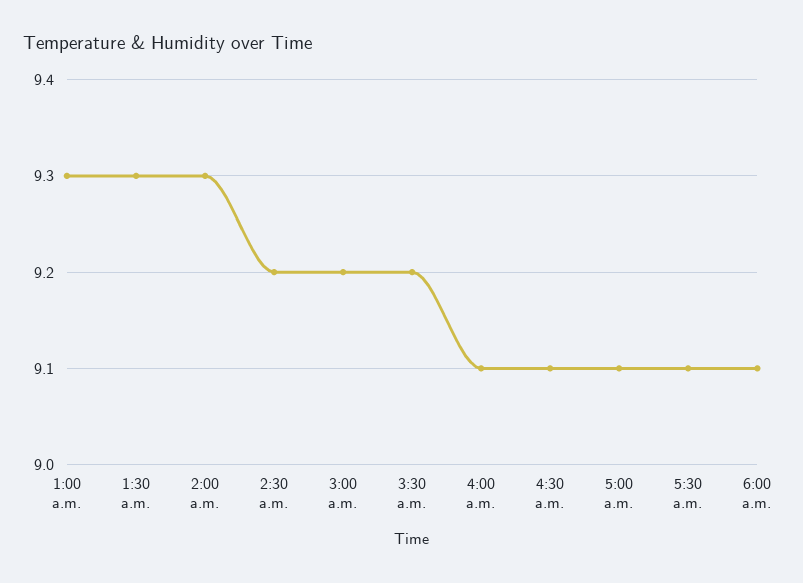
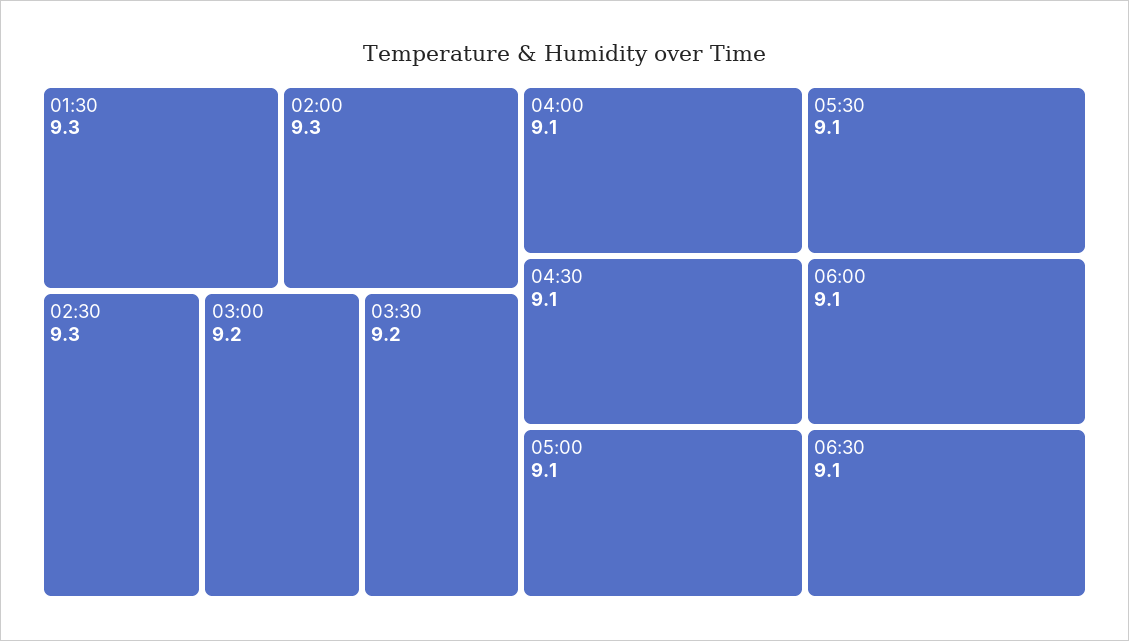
1:00 a.m.: 9.3 -> none
2:30 a.m.: 9.2 -> 9.3
06:30: none -> 9.1

